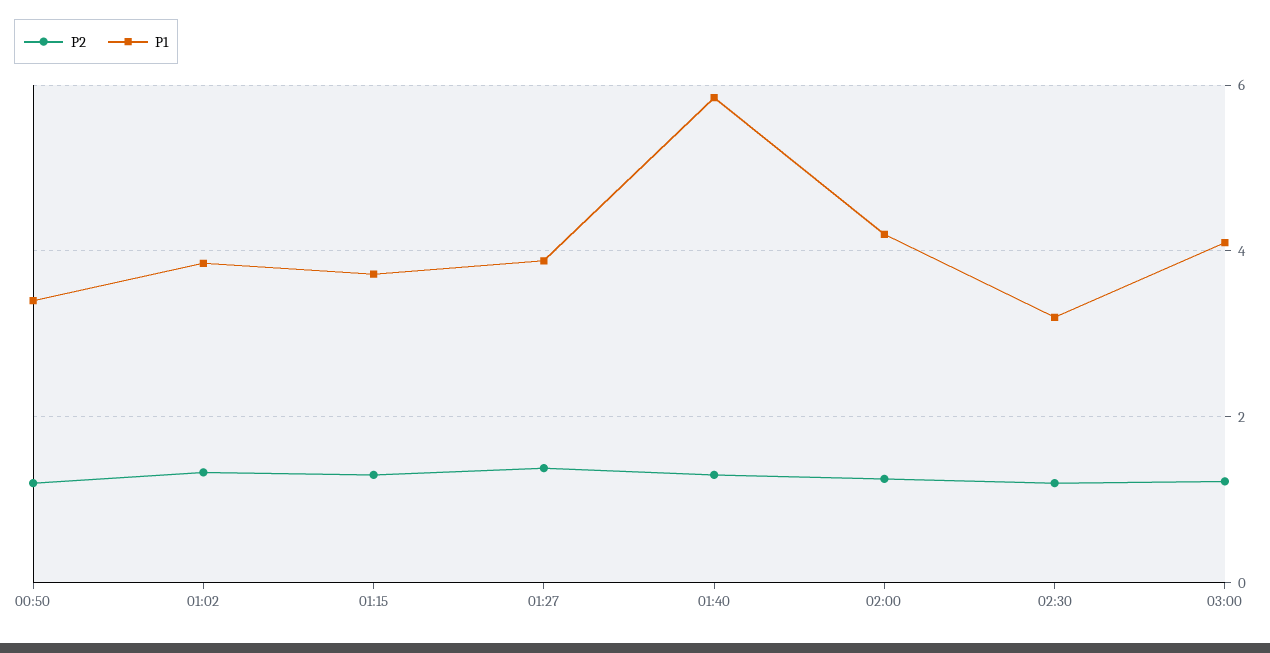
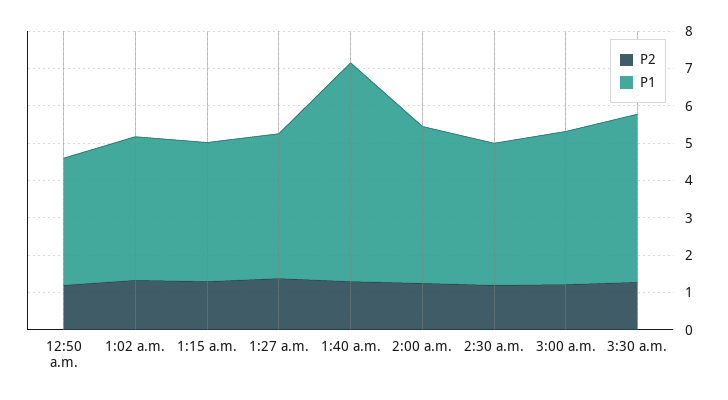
P1, 02:30: 3.2 -> 3.75
P2, 3:30 a.m.: none -> 1.25
P1, 3:30 a.m.: none -> 4.5

